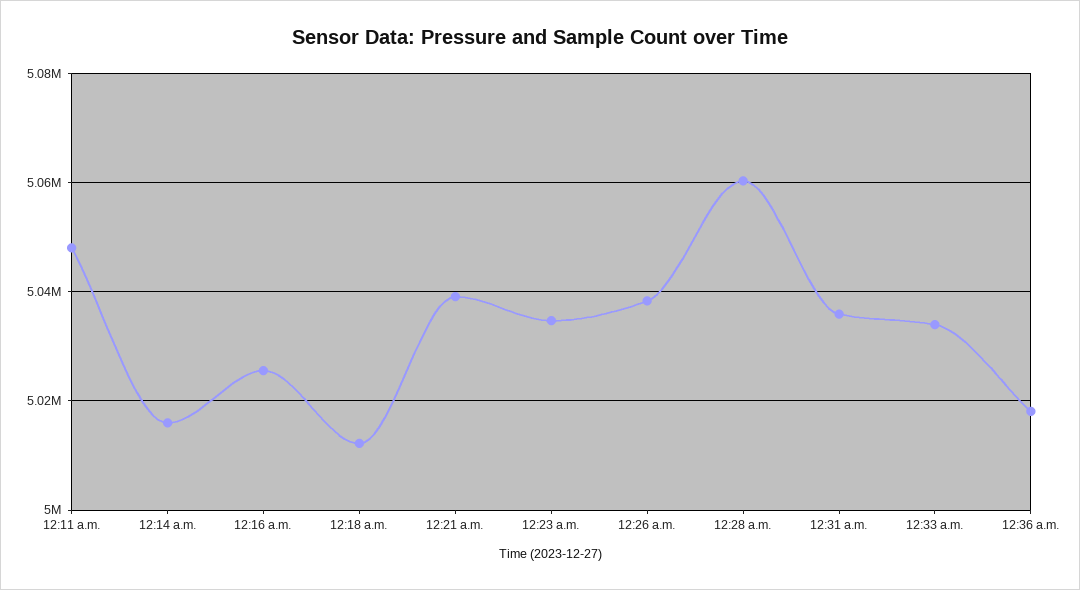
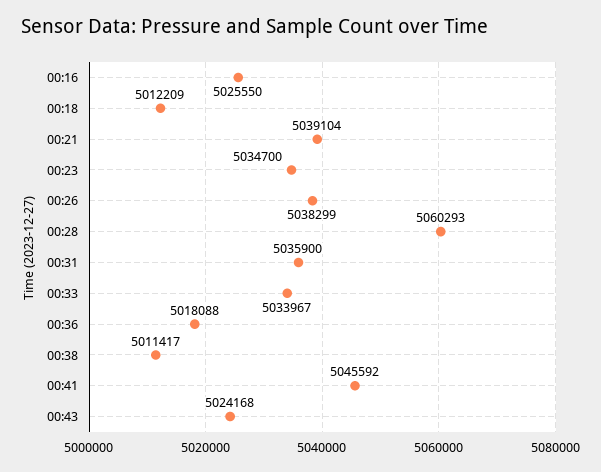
12:11 a.m.: 5048000 -> none
12:14 a.m.: 5016000 -> none
00:38: none -> 5011417
00:41: none -> 5045592
00:43: none -> 5024168

